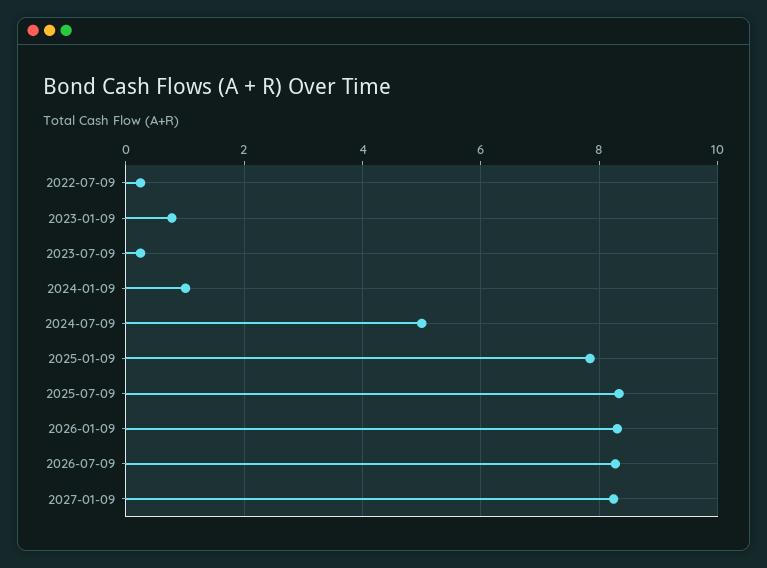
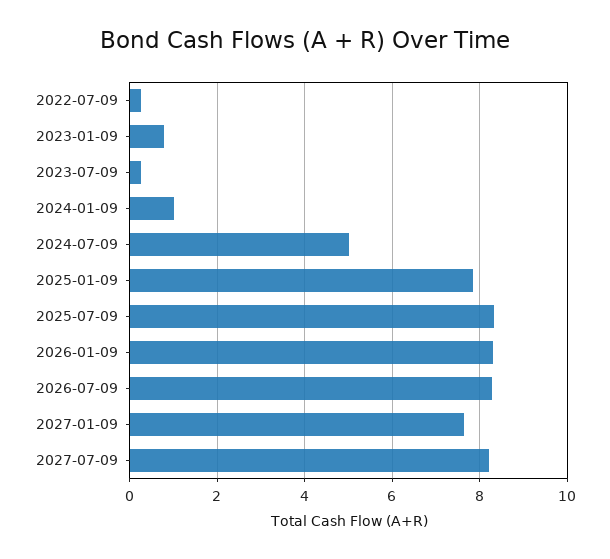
2027-01-09: 8.2 -> 7.6
2027-07-09: none -> 8.2

